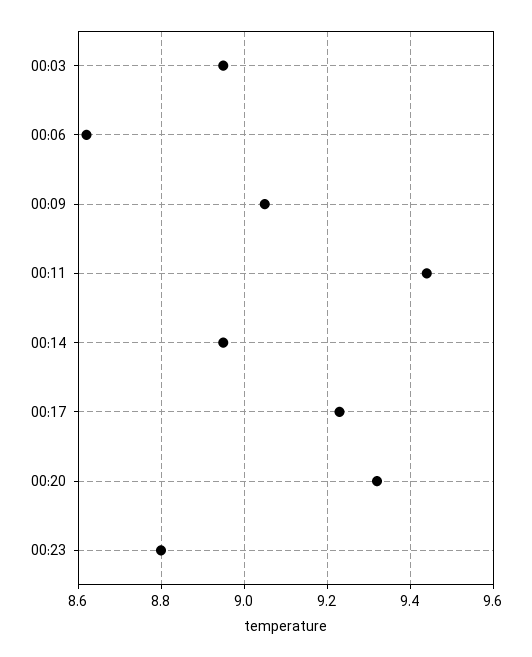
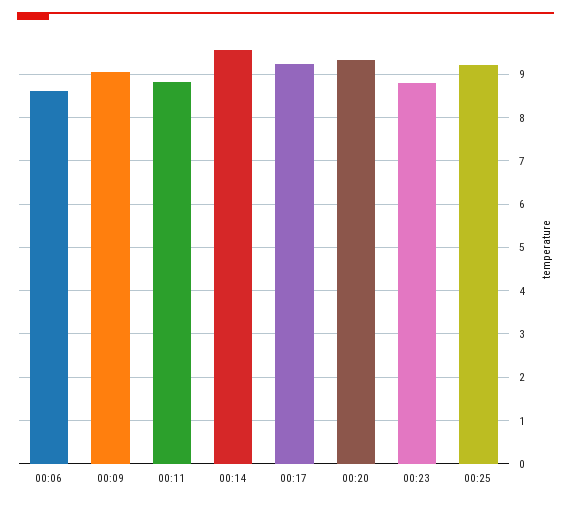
00:03: 8.95 -> none
00:11: 9.45 -> 8.8
00:14: 8.95 -> 9.6
00:25: none -> 9.2

